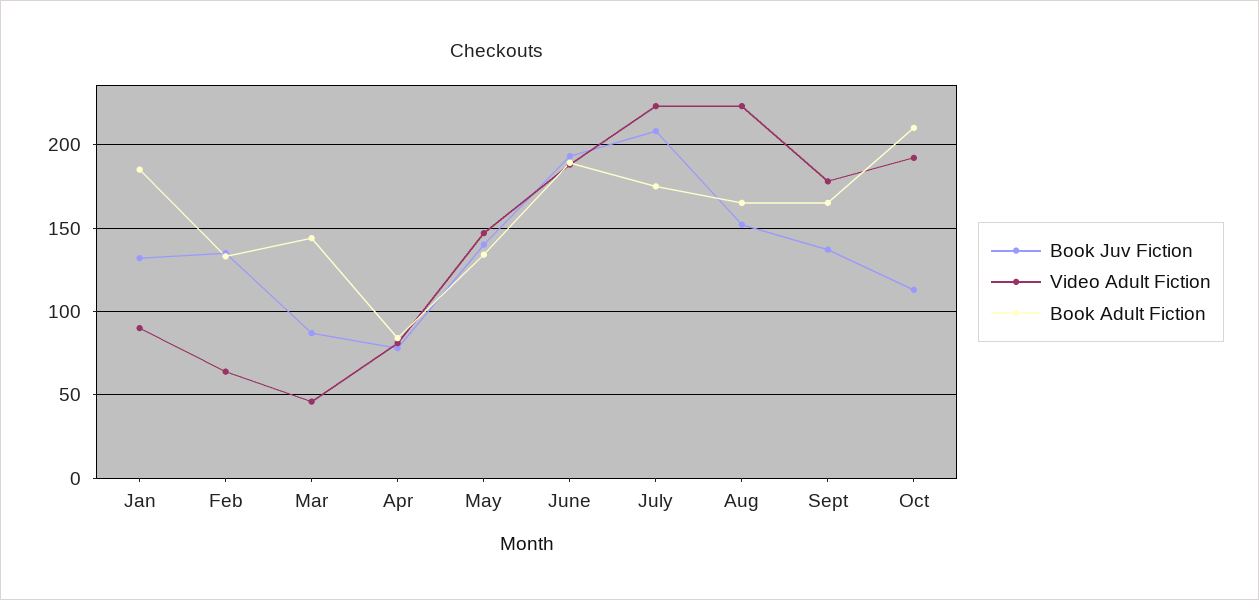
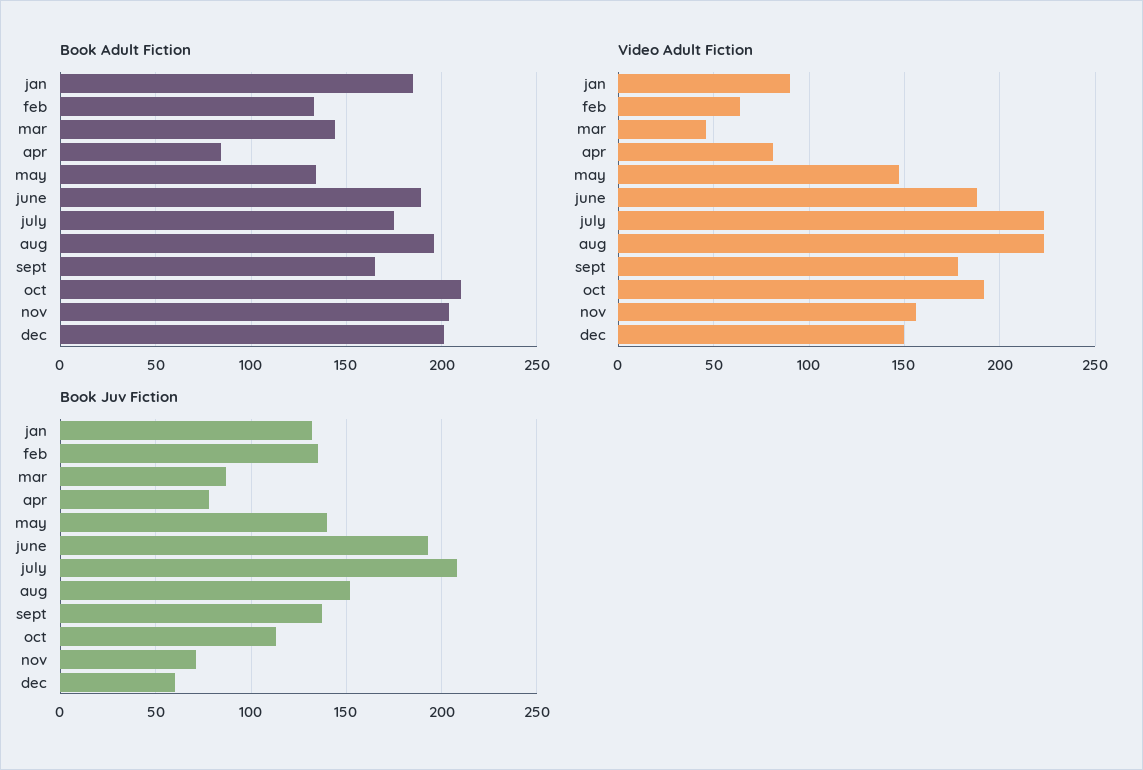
Book Adult Fiction, Aug: 165 -> 195
Book Adult Fiction, nov: none -> 205
Book Adult Fiction, dec: none -> 200
Video Adult Fiction, nov: none -> 155
Video Adult Fiction, dec: none -> 150
Book Juv Fiction, nov: none -> 70
Book Juv Fiction, dec: none -> 60

